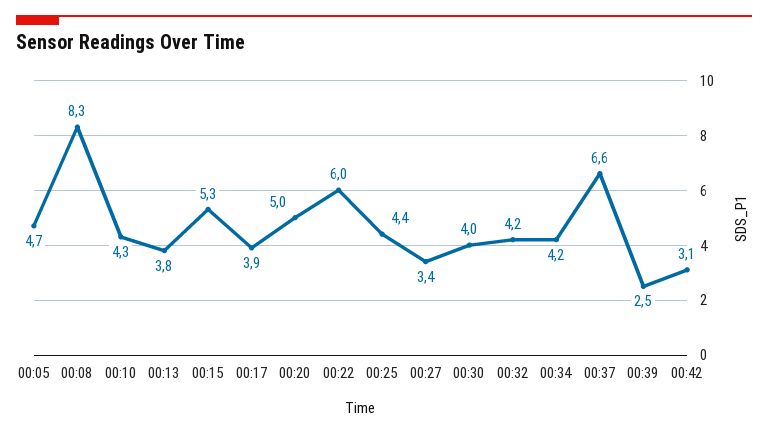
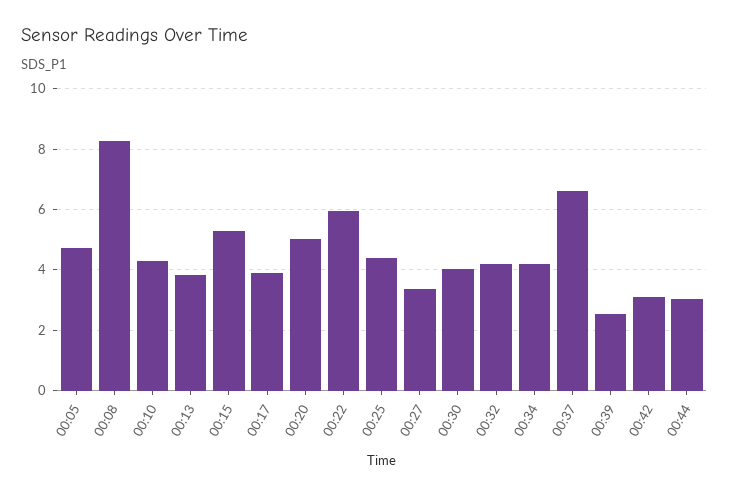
00:44: none -> 3

